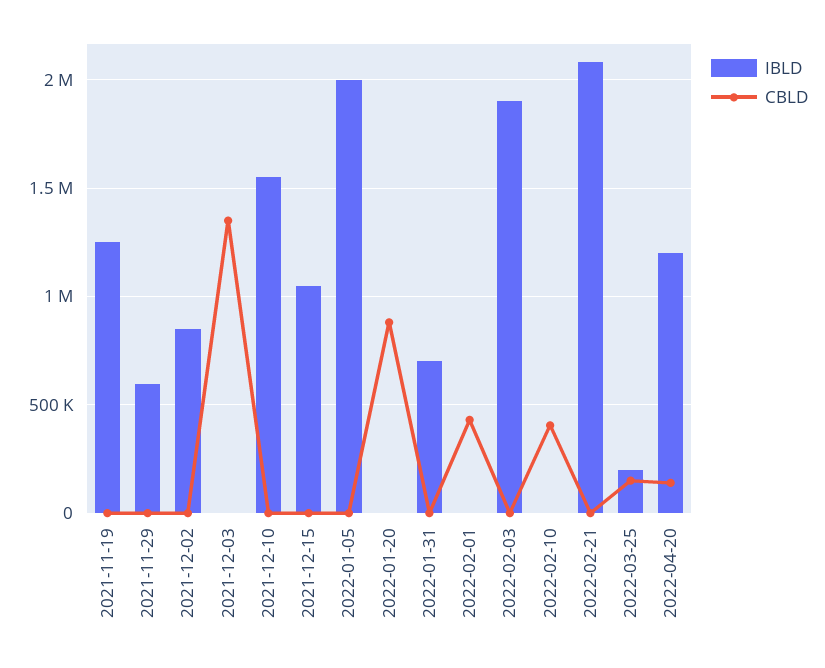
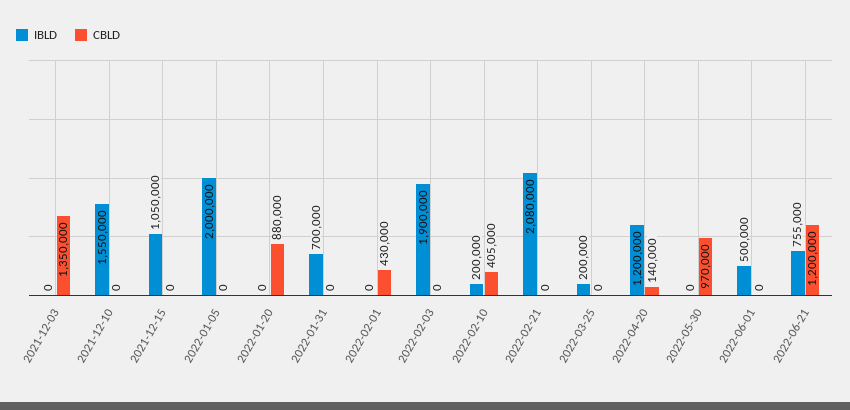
IBLD, 2021-11-19: 1250000 -> none
CBLD, 2021-11-19: 0 -> none
IBLD, 2021-11-29: 600000 -> none
CBLD, 2021-11-29: 0 -> none
IBLD, 2021-12-02: 850000 -> none
CBLD, 2021-12-02: 0 -> none
IBLD, 2022-02-10: 0 -> 200000
CBLD, 2022-03-25: 150000 -> 0
IBLD, 2022-05-30: none -> 0
CBLD, 2022-05-30: none -> 970000
IBLD, 2022-06-01: none -> 500000
CBLD, 2022-06-01: none -> 0
IBLD, 2022-06-21: none -> 755000
CBLD, 2022-06-21: none -> 1200000

